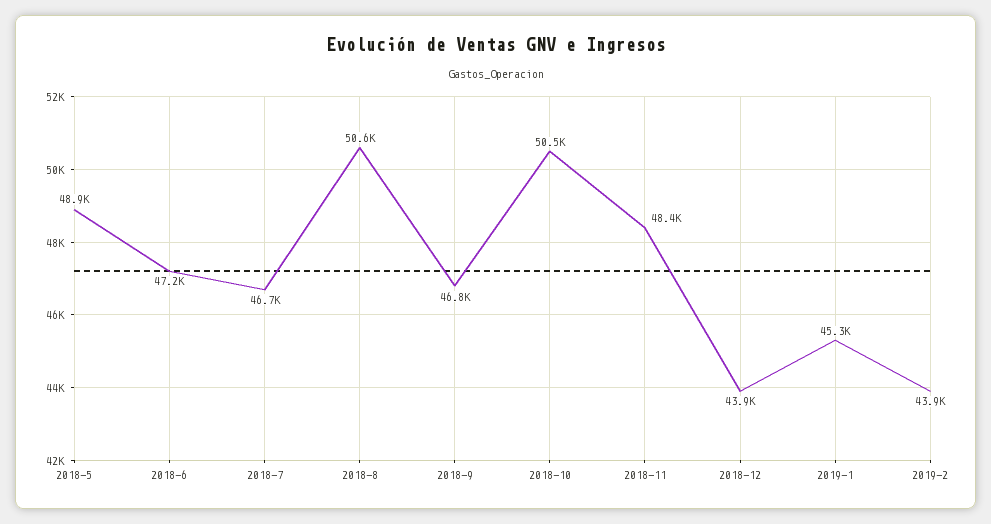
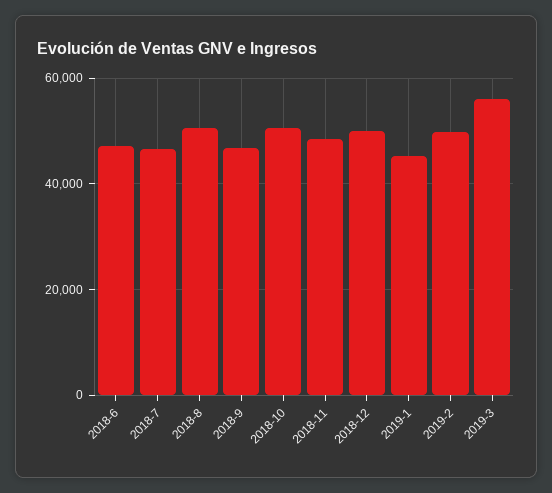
2018-5: 48900 -> none
2018-12: 43900 -> 50000
2019-2: 43900 -> 50000
2019-3: none -> 56000

